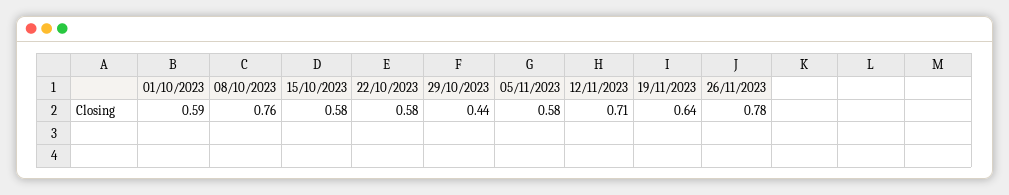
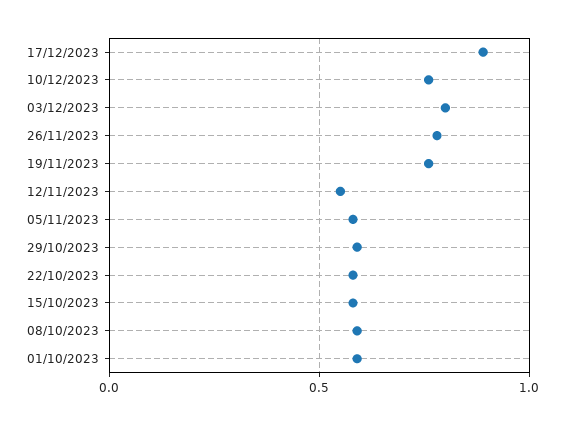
08/10/2023: 0.76 -> 0.6
29/10/2023: 0.44 -> 0.6
12/11/2023: 0.71 -> 0.55
19/11/2023: 0.64 -> 0.75
17/12/2023: none -> 0.9
10/12/2023: none -> 0.75
03/12/2023: none -> 0.8

